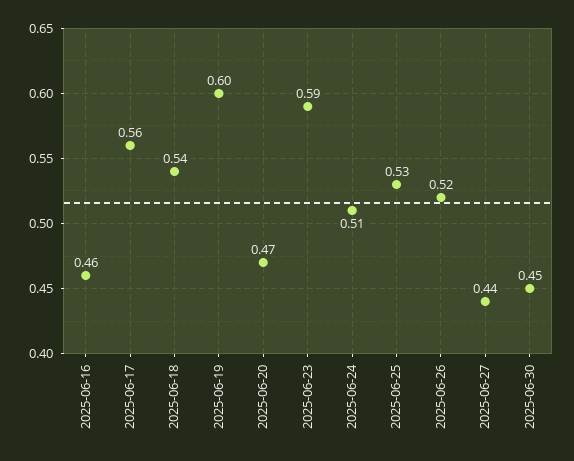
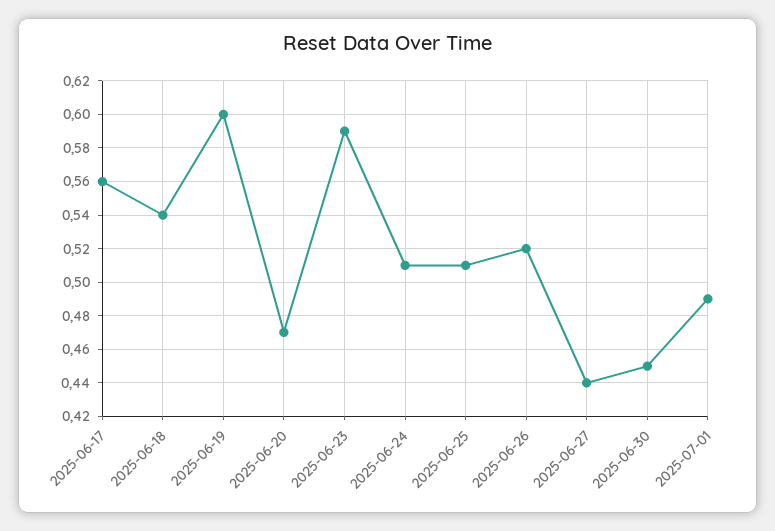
2025-06-16: 0.46 -> none
2025-06-25: 0.53 -> 0.51
2025-07-01: none -> 0.49

